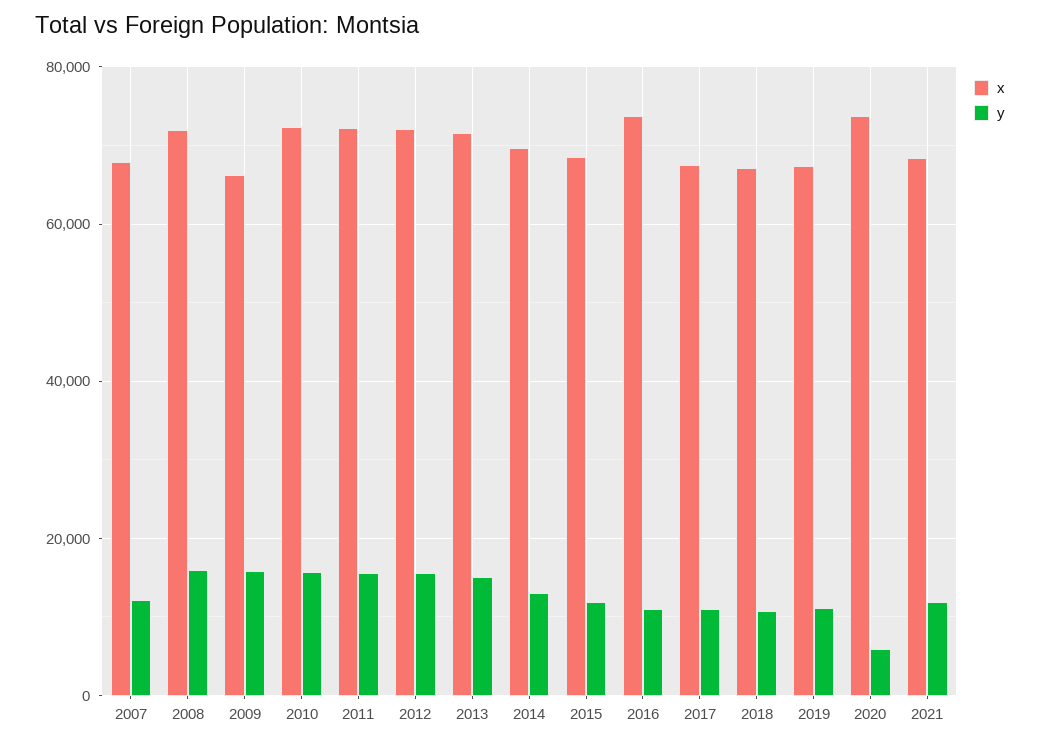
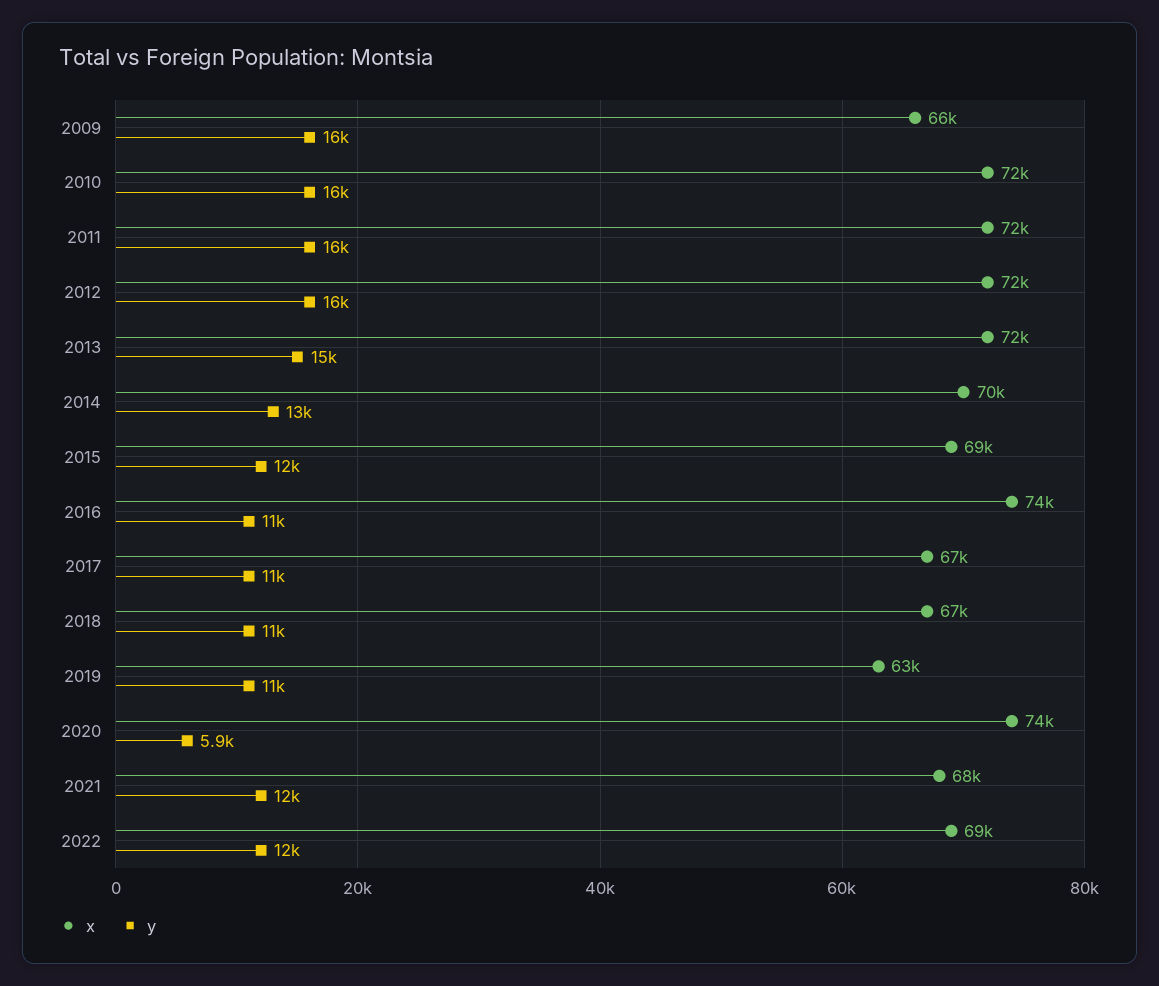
x, 2007: 68000 -> none
y, 2007: 12000 -> none
x, 2008: 72000 -> none
y, 2008: 16000 -> none
x, 2019: 68000 -> 63000
x, 2022: none -> 69000
y, 2022: none -> 12000

